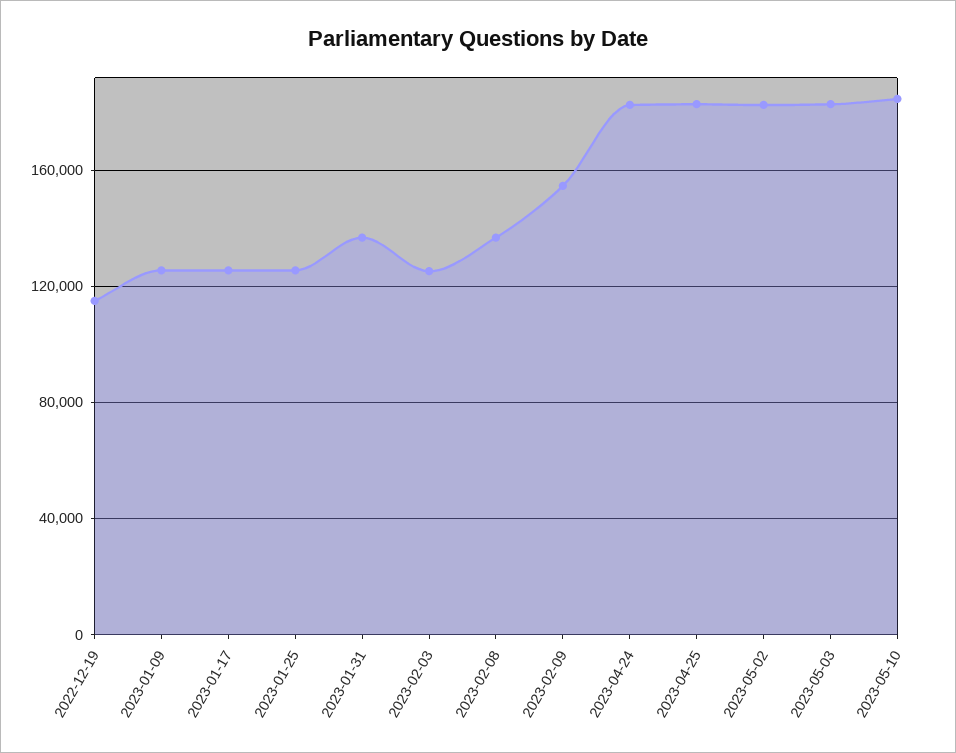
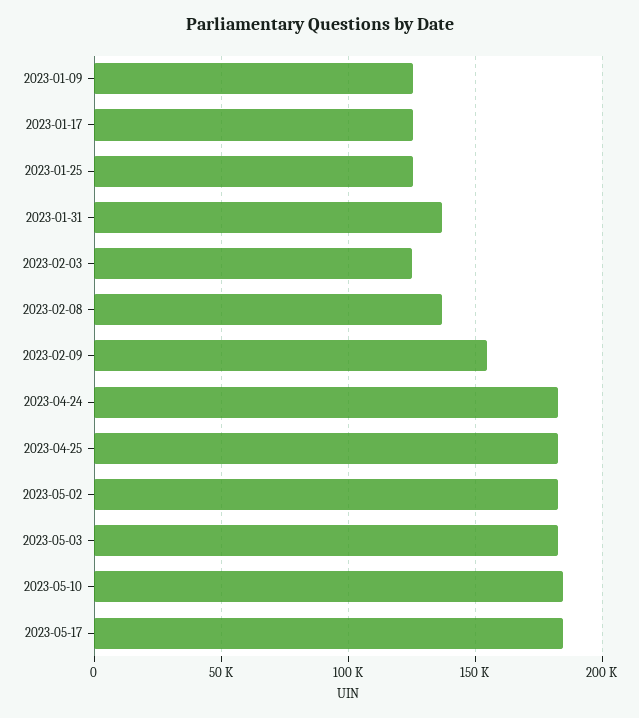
2022-12-19: 115000 -> none
2023-05-17: none -> 185000

